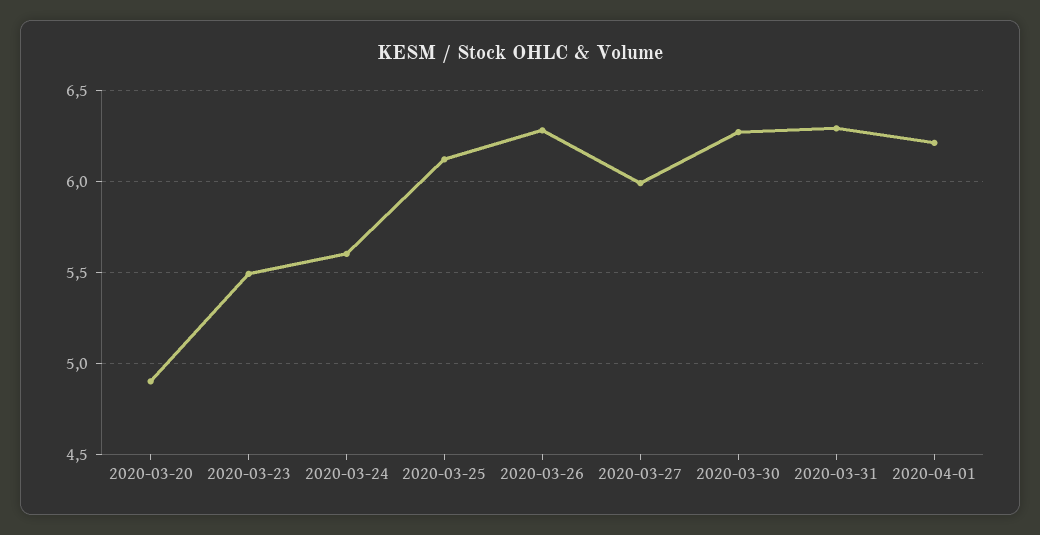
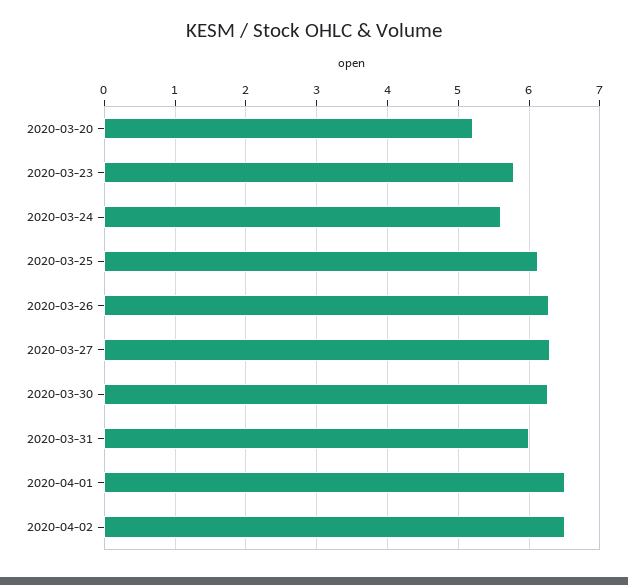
2020-03-20: 4.9 -> 5.2
2020-03-23: 5.5 -> 5.8
2020-03-27: 6 -> 6.3
2020-03-31: 6.3 -> 6
2020-04-01: 6.2 -> 6.5
2020-04-02: none -> 6.5

